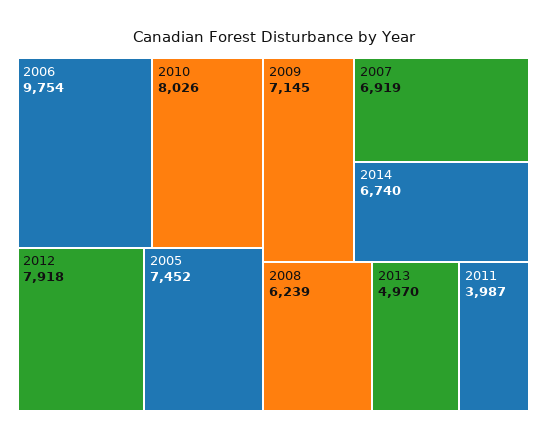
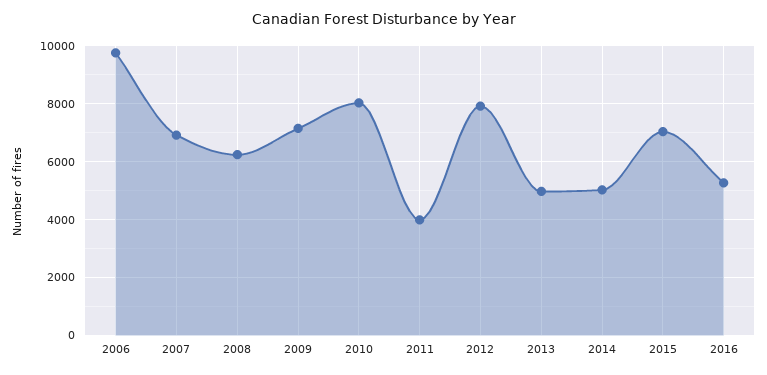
2005: 7452 -> none
2014: 6740 -> 5000
2015: none -> 7000
2016: none -> 5250

